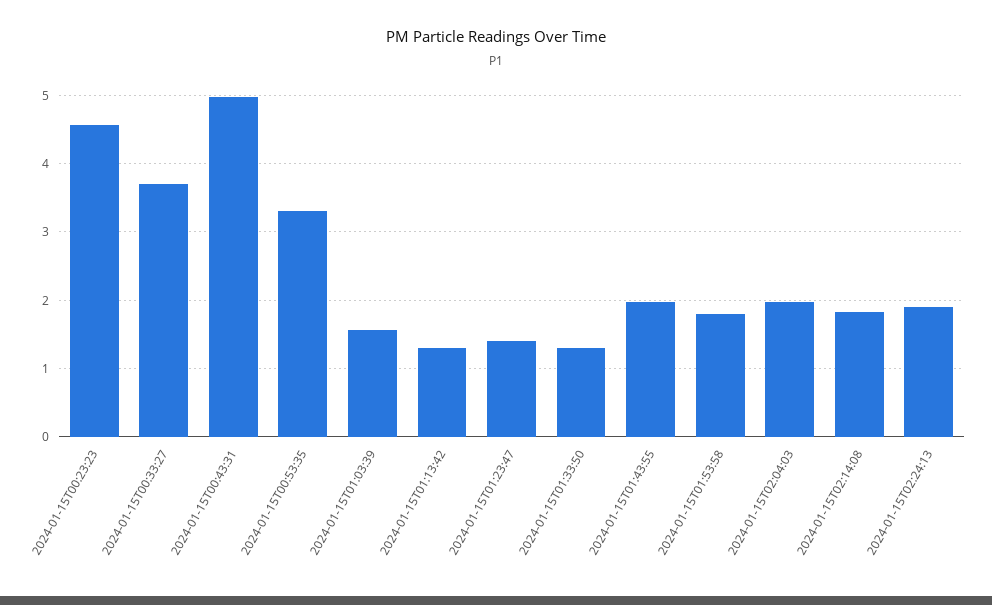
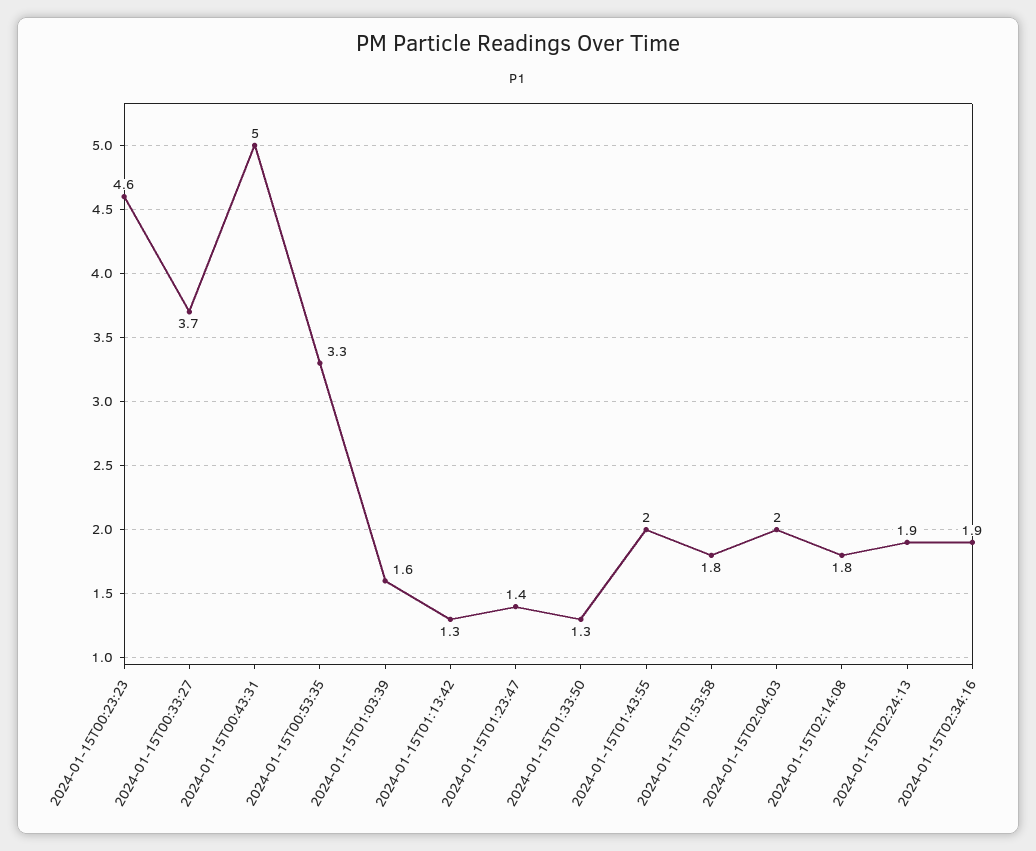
2024-01-15T02:34:16: none -> 1.9

